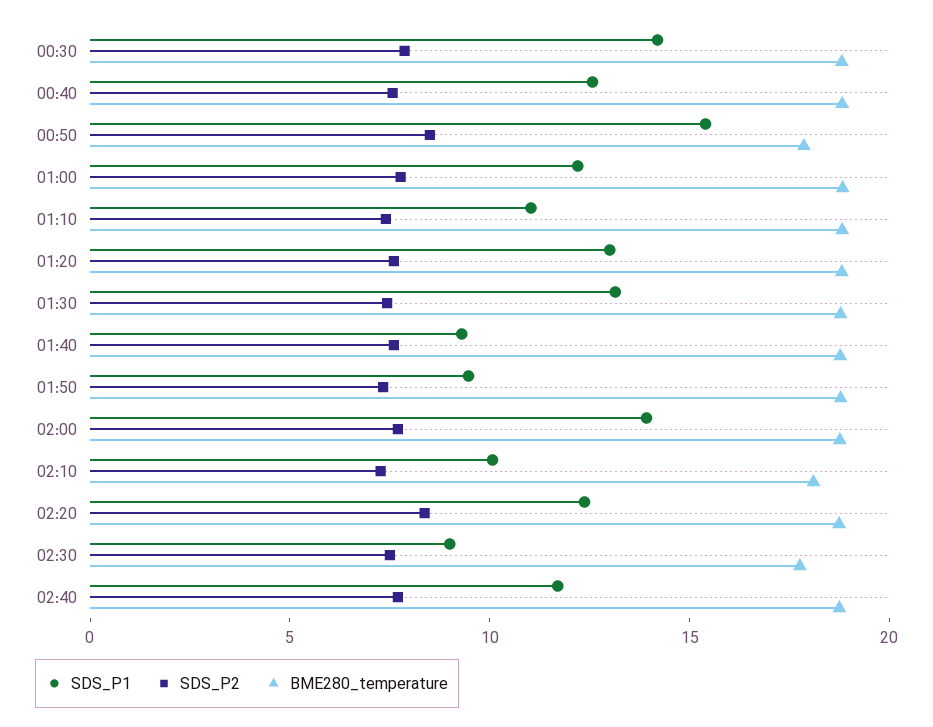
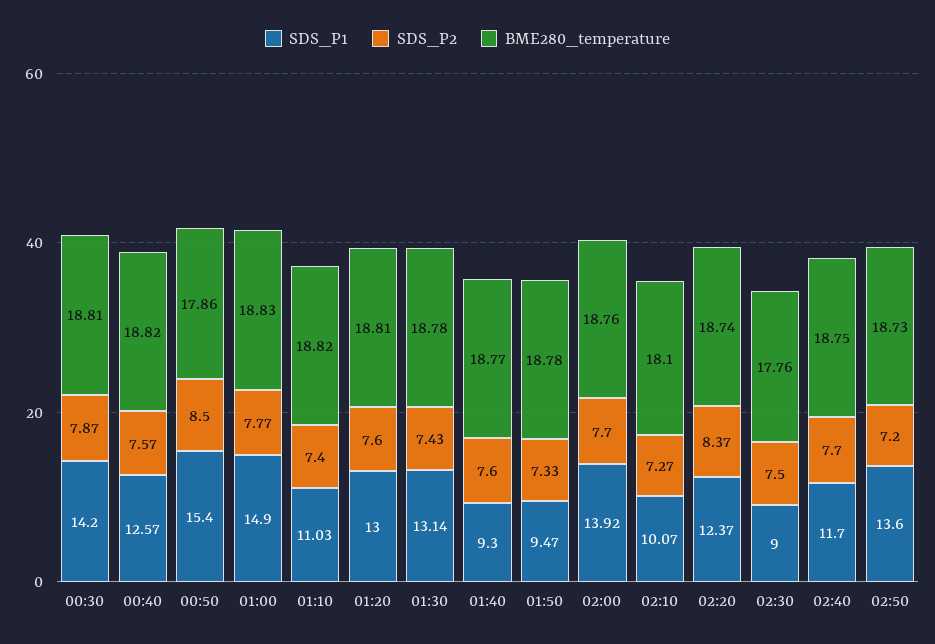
SDS_P1, 01:00: 12 -> 14.9
SDS_P1, 02:50: none -> 13.6
SDS_P2, 02:50: none -> 7.2
BME280_temperature, 02:50: none -> 18.73

